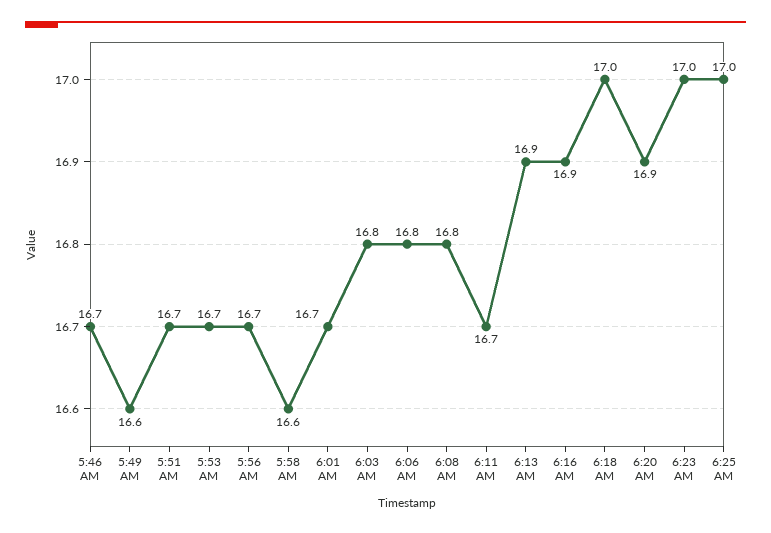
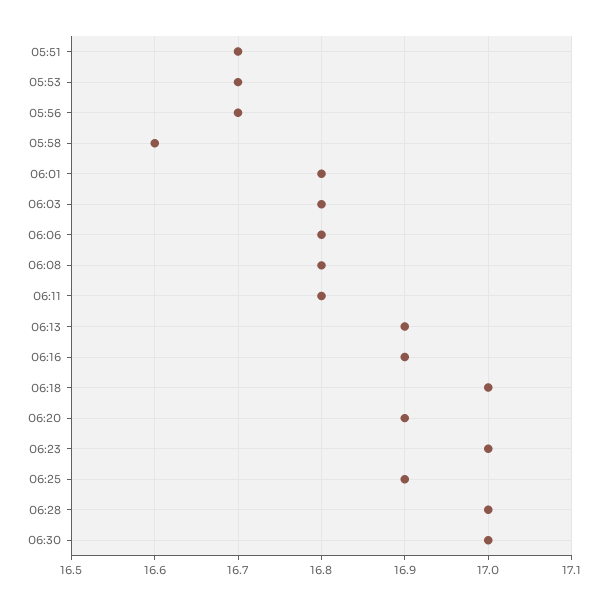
5:46 AM: 16.7 -> none
5:49 AM: 16.6 -> none
6:01 AM: 16.7 -> 16.8
6:11 AM: 16.7 -> 16.8
6:25 AM: 17 -> 16.9
06:28: none -> 17
06:30: none -> 17

